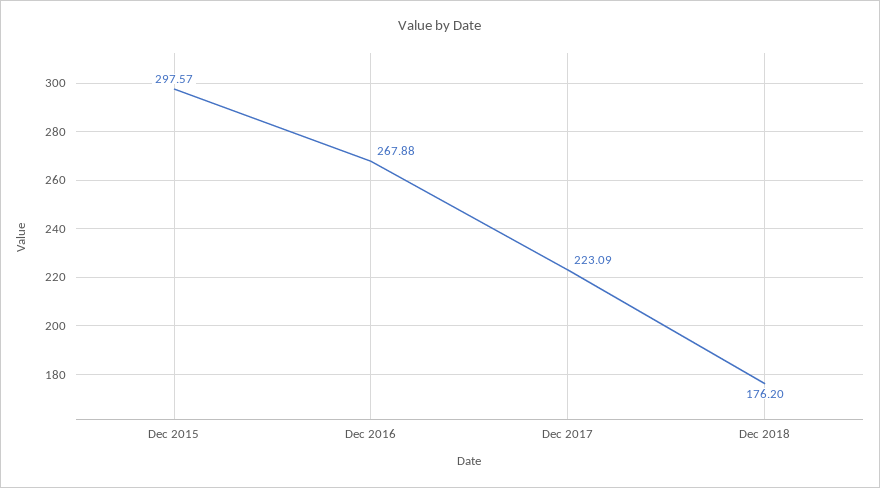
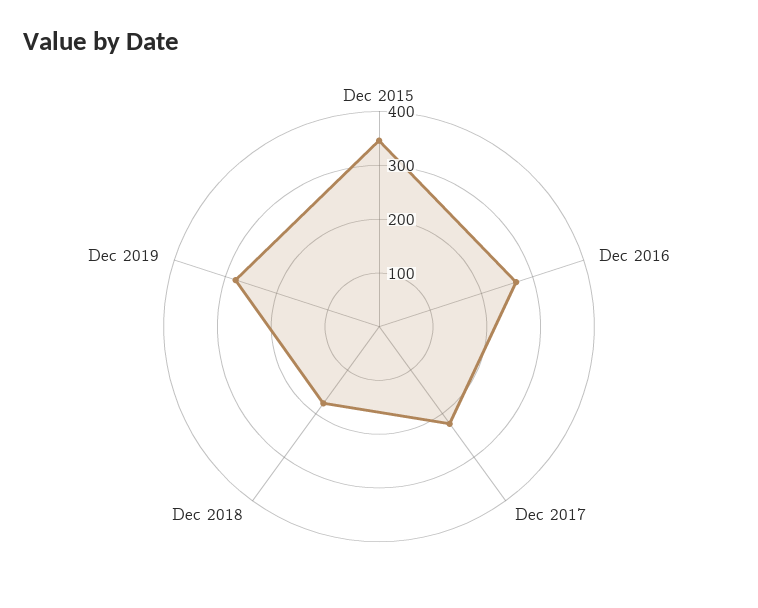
Dec 2015: 297.57 -> 340
Dec 2019: none -> 280

